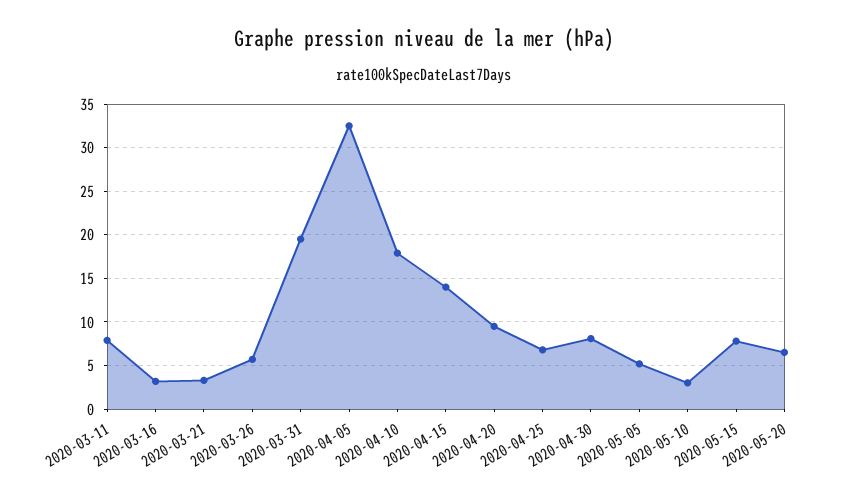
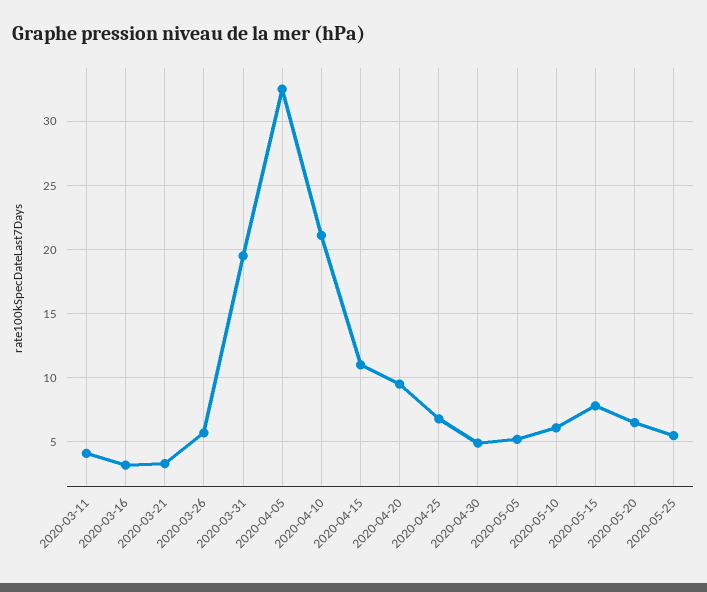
2020-03-11: 8 -> 4
2020-04-10: 18 -> 21
2020-04-15: 14 -> 11
2020-04-30: 8 -> 5
2020-05-10: 3 -> 6
2020-05-25: none -> 5.5

